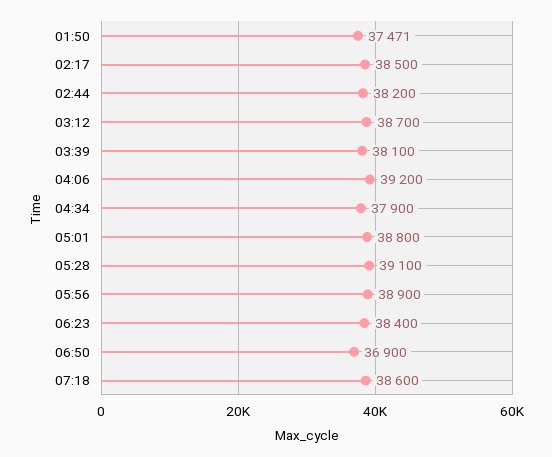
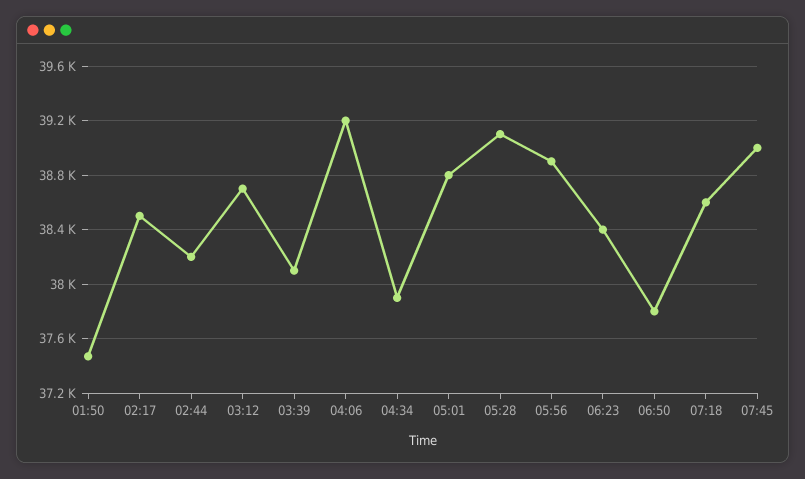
06:50: 36900 -> 37800
07:45: none -> 39000

